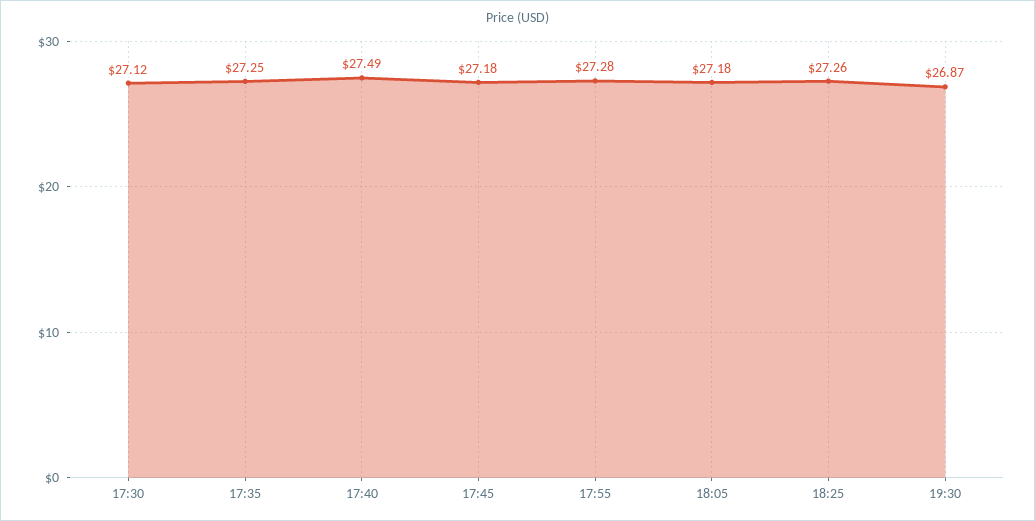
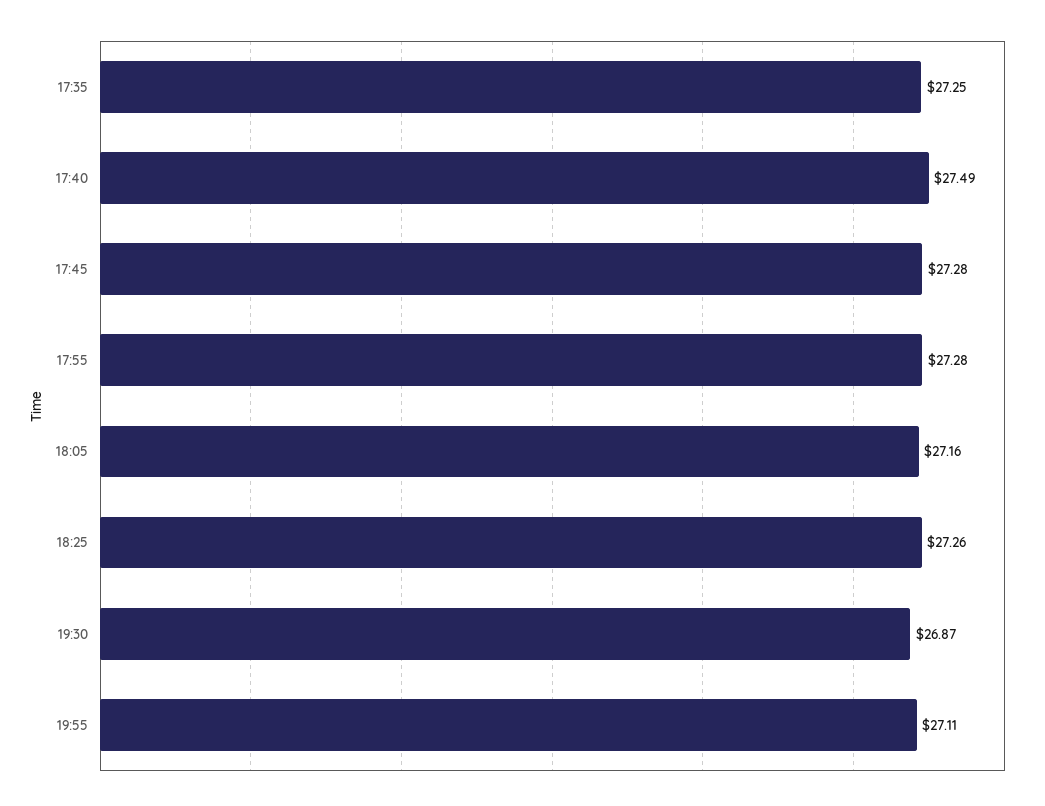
17:30: 27.12 -> none
17:45: 27.18 -> 27.28
18:05: 27.18 -> 27.16
19:55: none -> 27.11

